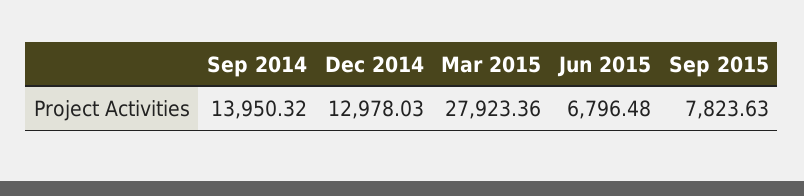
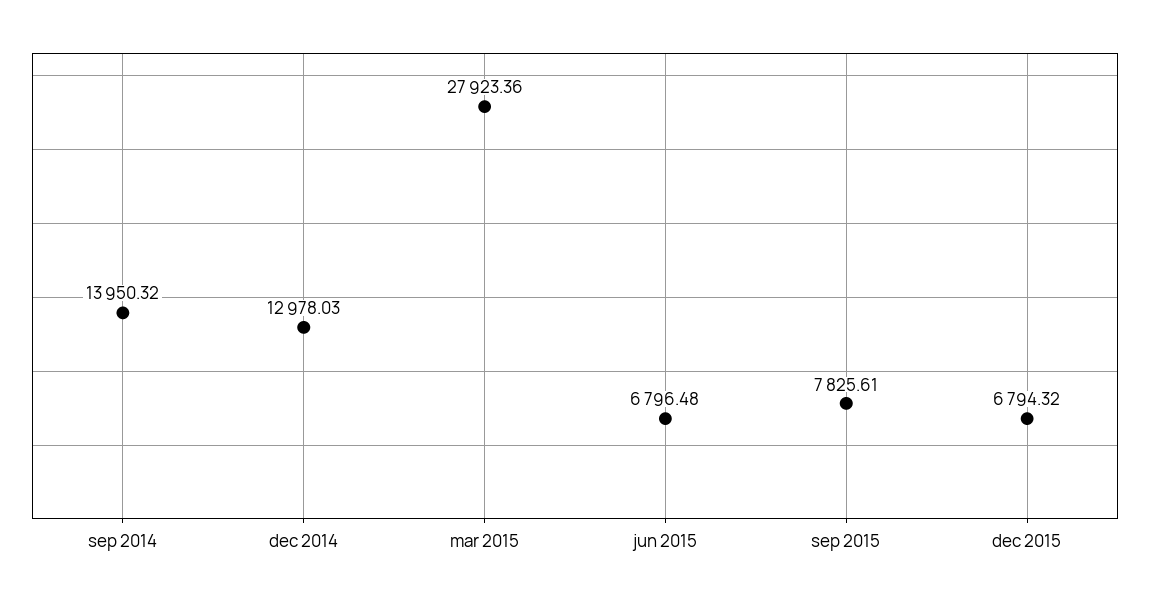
Sep 2015: 7823.63 -> 7825.61
dec 2015: none -> 6794.32

